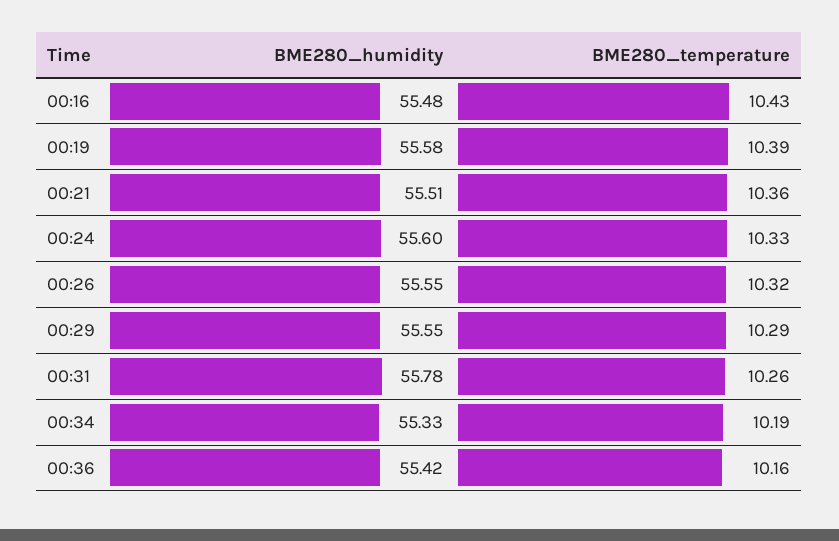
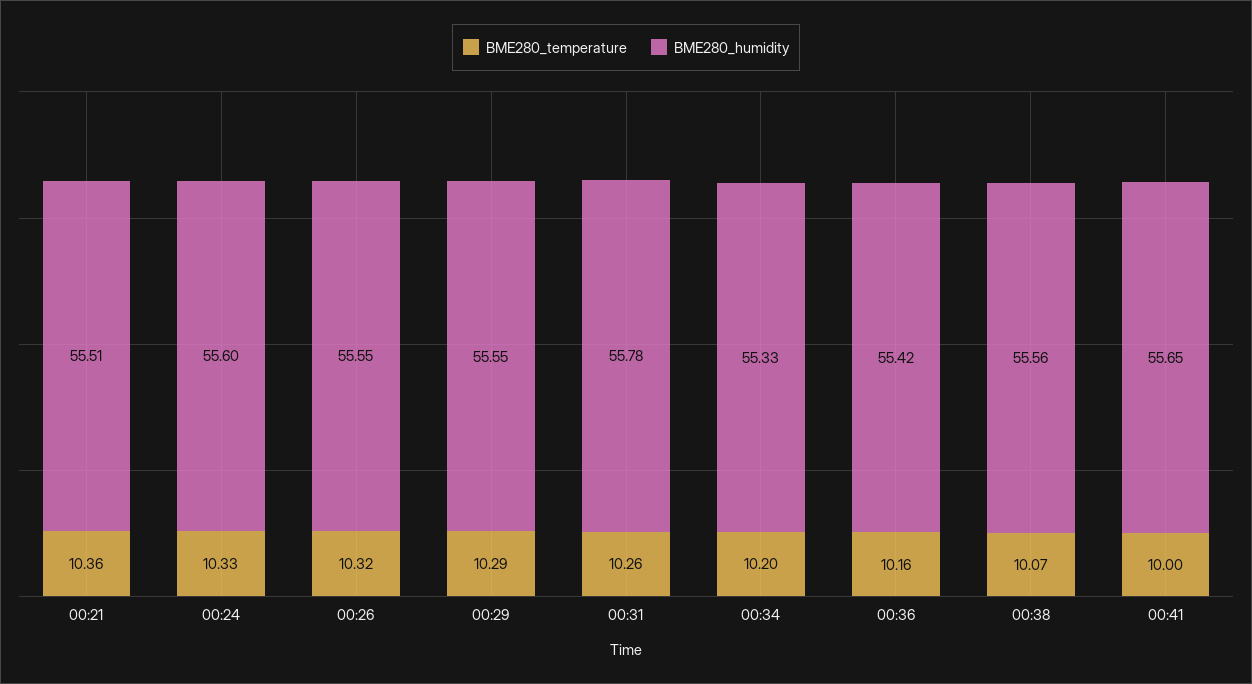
BME280_humidity, 00:16: 55.48 -> none
BME280_temperature, 00:16: 10.43 -> none
BME280_humidity, 00:19: 55.58 -> none
BME280_temperature, 00:19: 10.39 -> none
BME280_temperature, 00:34: 10.19 -> 10.2
BME280_temperature, 00:38: none -> 10.07
BME280_humidity, 00:38: none -> 55.56
BME280_temperature, 00:41: none -> 10
BME280_humidity, 00:41: none -> 55.65

